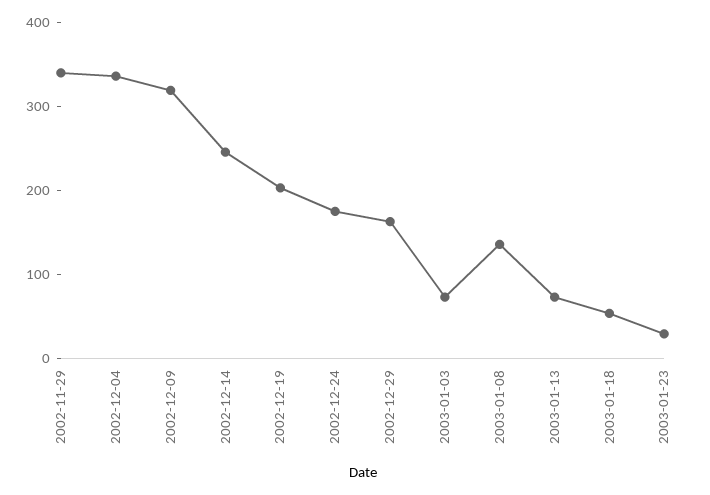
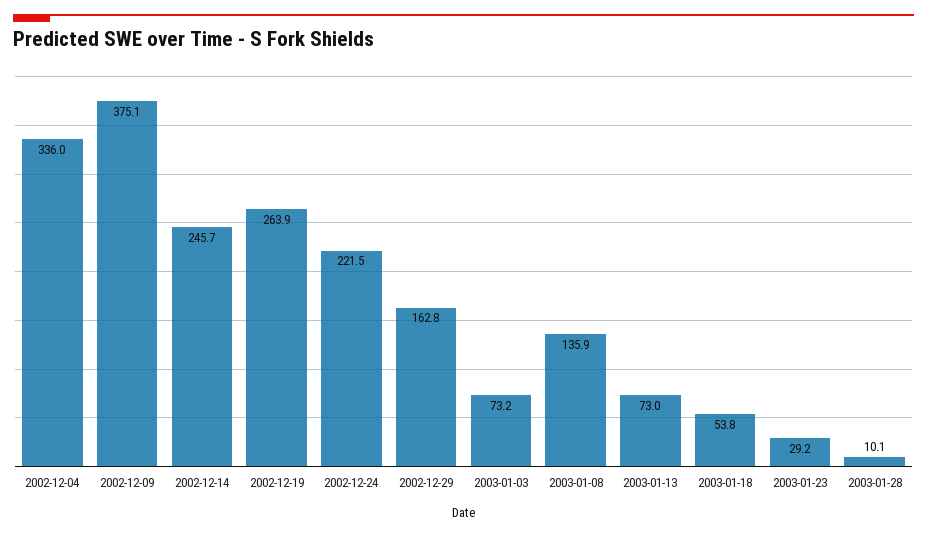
2002-11-29: 340 -> none
2002-12-09: 320 -> 375.1
2002-12-19: 200 -> 263.9
2002-12-24: 180 -> 221.5
2003-01-28: none -> 10.1

